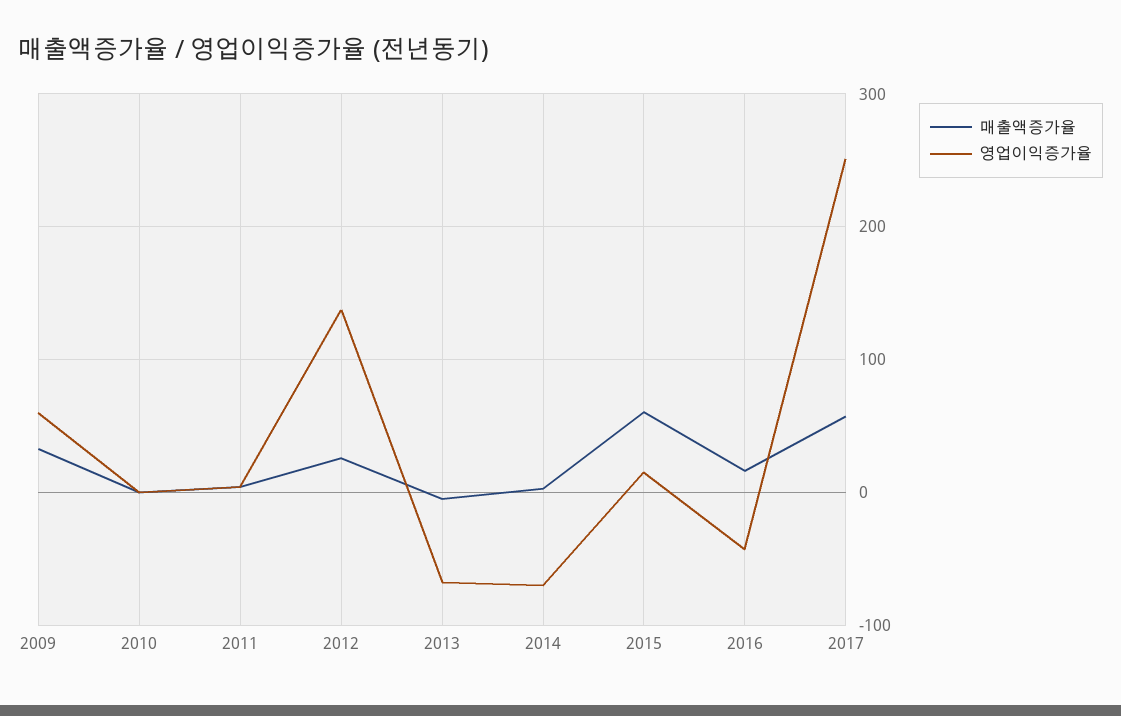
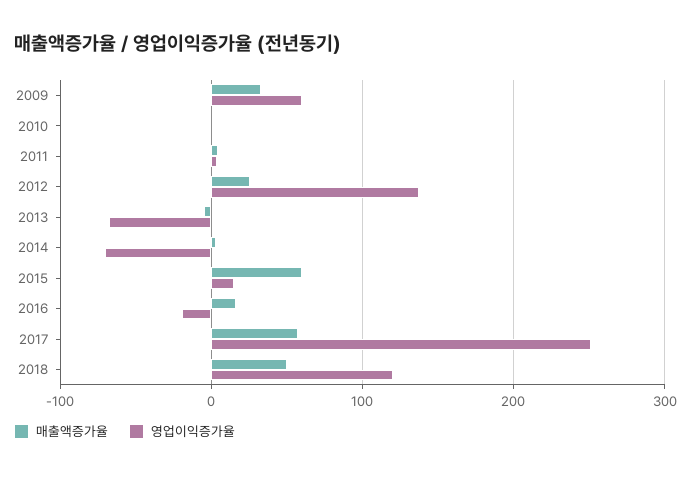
영업이익증가율, 2016: -40 -> -20
매출액증가율, 2018: none -> 50
영업이익증가율, 2018: none -> 120

